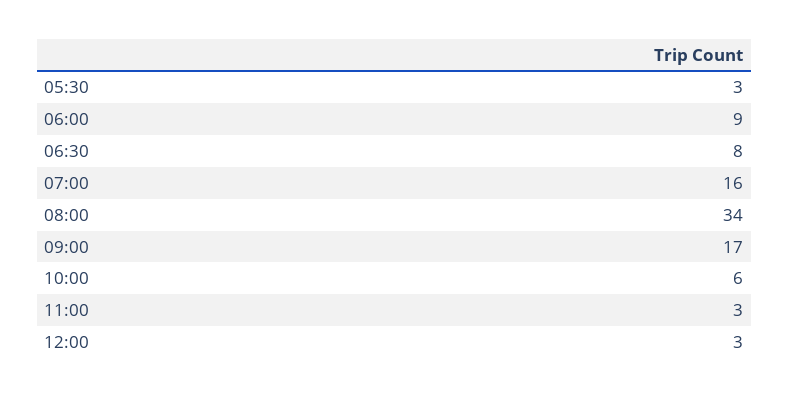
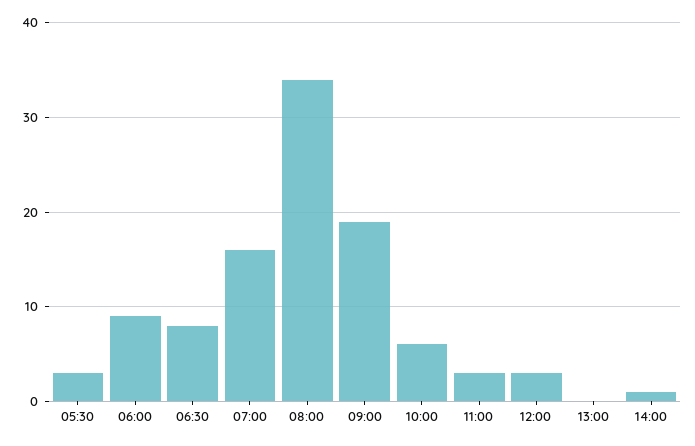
09:00: 17 -> 19
13:00: none -> 0
14:00: none -> 1

